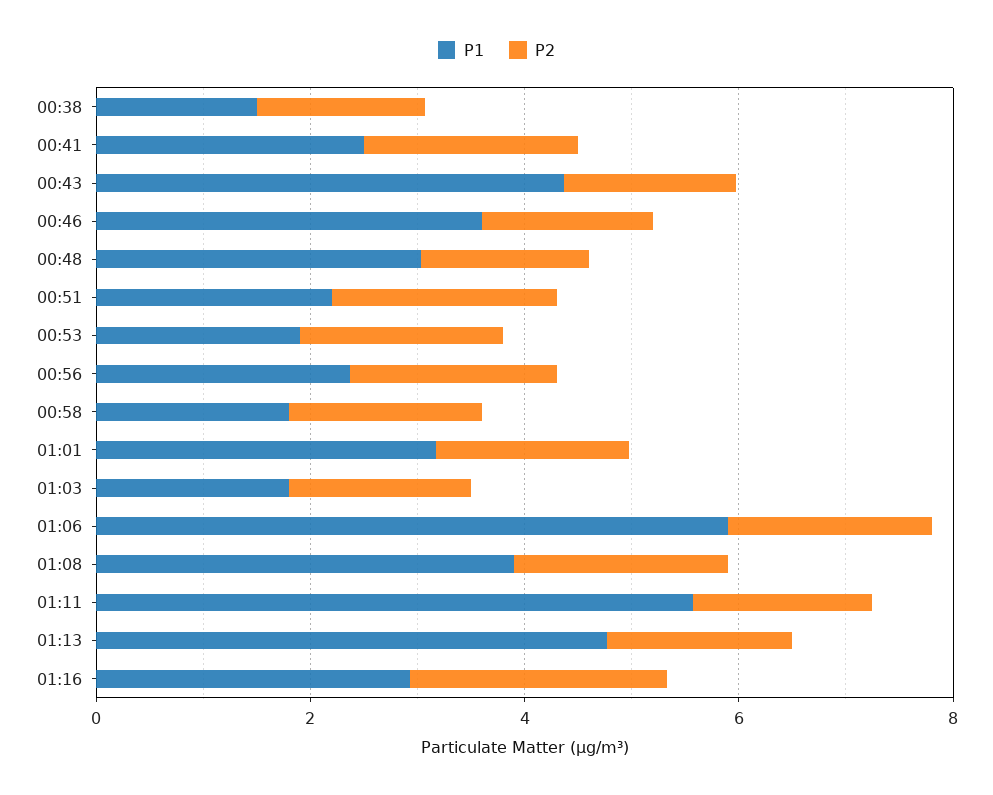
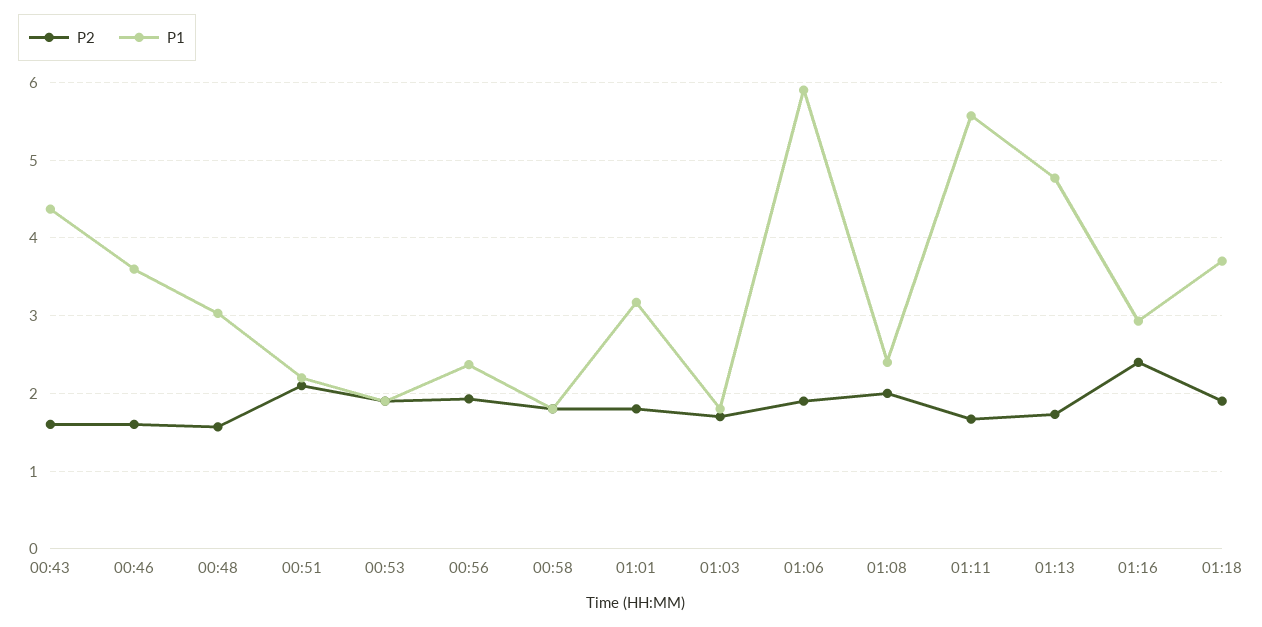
P1, 00:38: 1.5 -> none
P2, 00:38: 1.5 -> none
P1, 00:41: 2.5 -> none
P2, 00:41: 2 -> none
P1, 01:08: 4 -> 2.4
P2, 01:18: none -> 1.9
P1, 01:18: none -> 3.7

